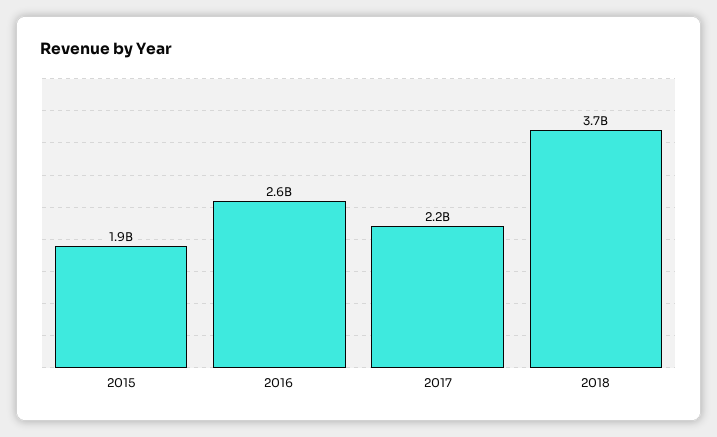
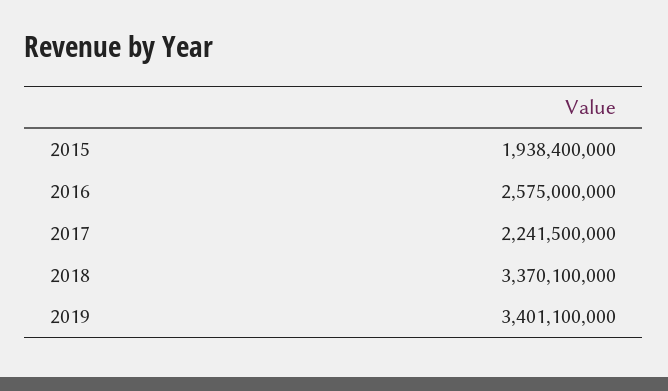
2018: 3700000000 -> 3370100000
2019: none -> 3401100000

